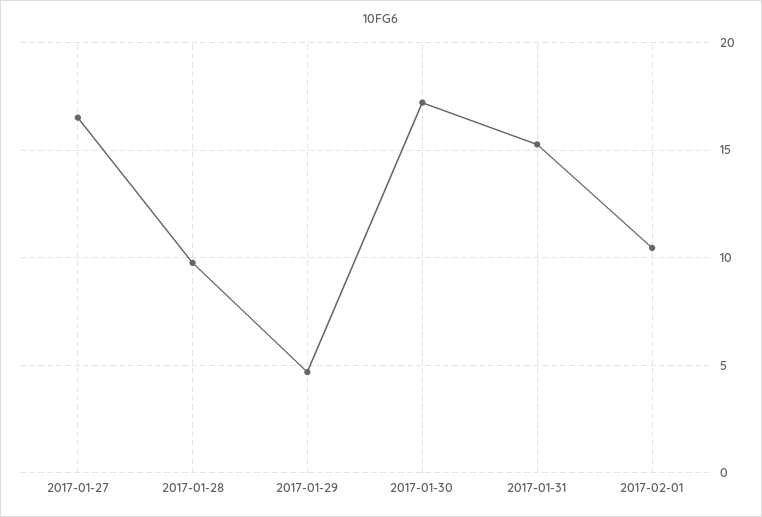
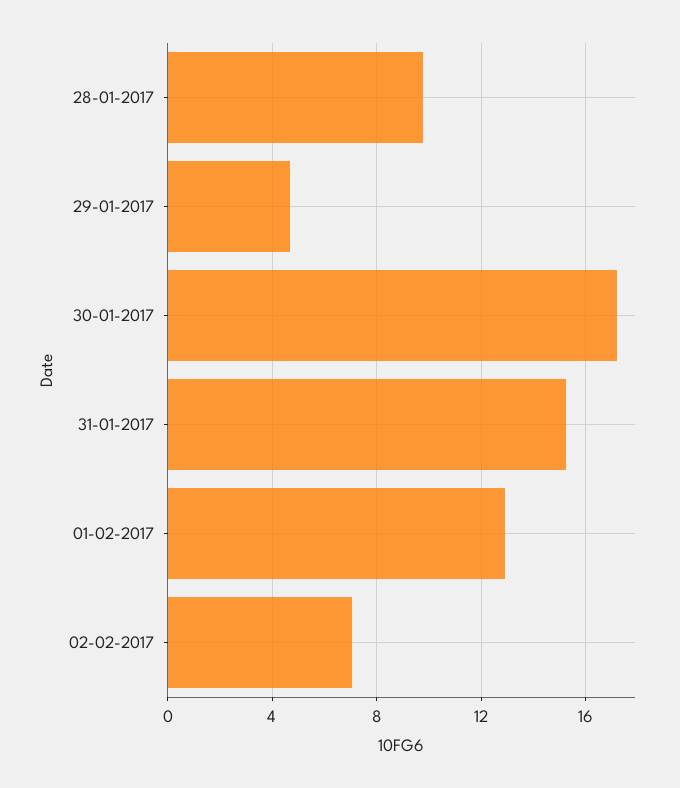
2017-01-27: 16.5 -> none
2017-02-01: 10.5 -> 13
02-02-2017: none -> 7

